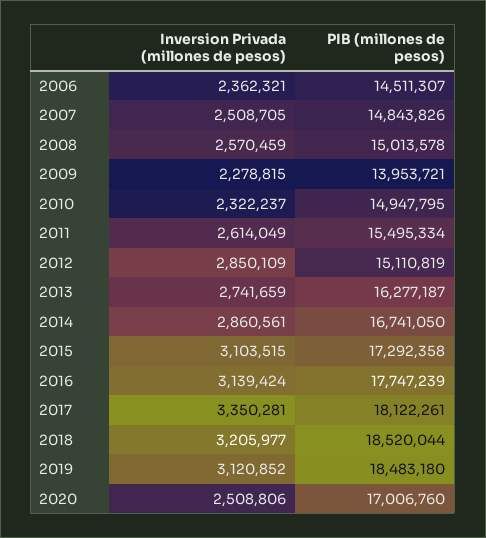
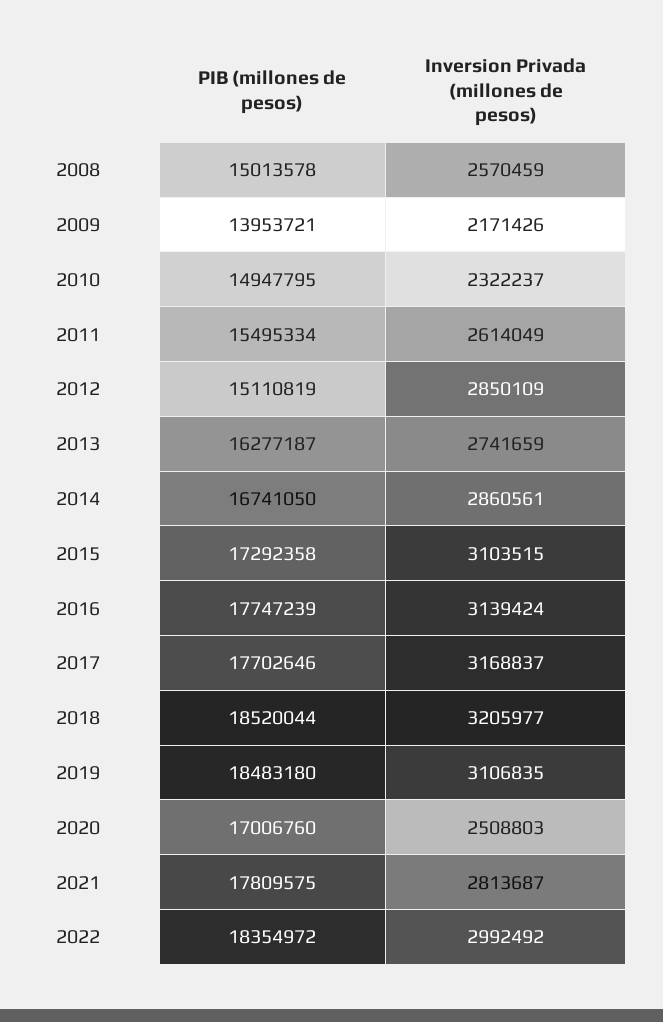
Inversion Privada (millones de pesos), 2006: 2362321 -> none
PIB (millones de pesos), 2006: 14511307 -> none
Inversion Privada (millones de pesos), 2007: 2508705 -> none
PIB (millones de pesos), 2007: 14843826 -> none
Inversion Privada (millones de pesos), 2009: 2278815 -> 2171426
Inversion Privada (millones de pesos), 2017: 3350281 -> 3168837
PIB (millones de pesos), 2017: 18122261 -> 17702646
Inversion Privada (millones de pesos), 2019: 3120852 -> 3106835
Inversion Privada (millones de pesos), 2020: 2508806 -> 2508803
PIB (millones de pesos), 2021: none -> 17809575
Inversion Privada (millones de pesos), 2021: none -> 2813687
PIB (millones de pesos), 2022: none -> 18354972
Inversion Privada (millones de pesos), 2022: none -> 2992492

